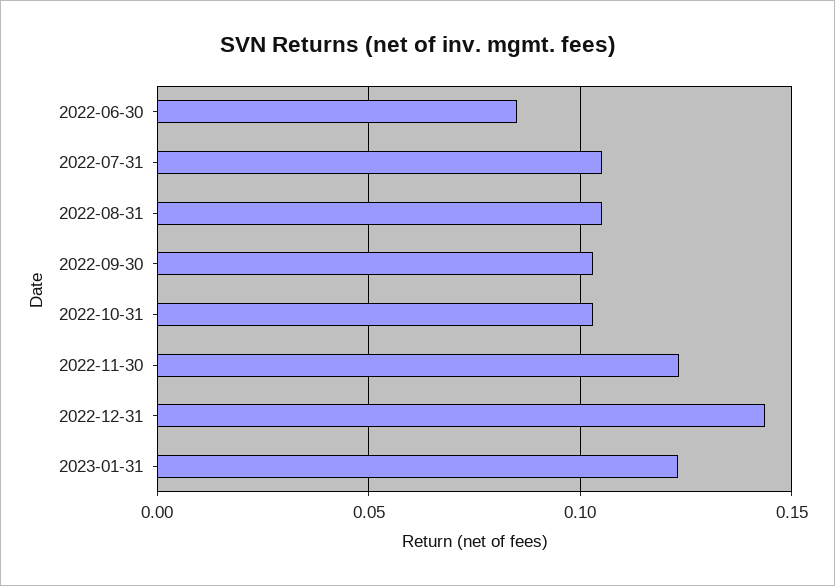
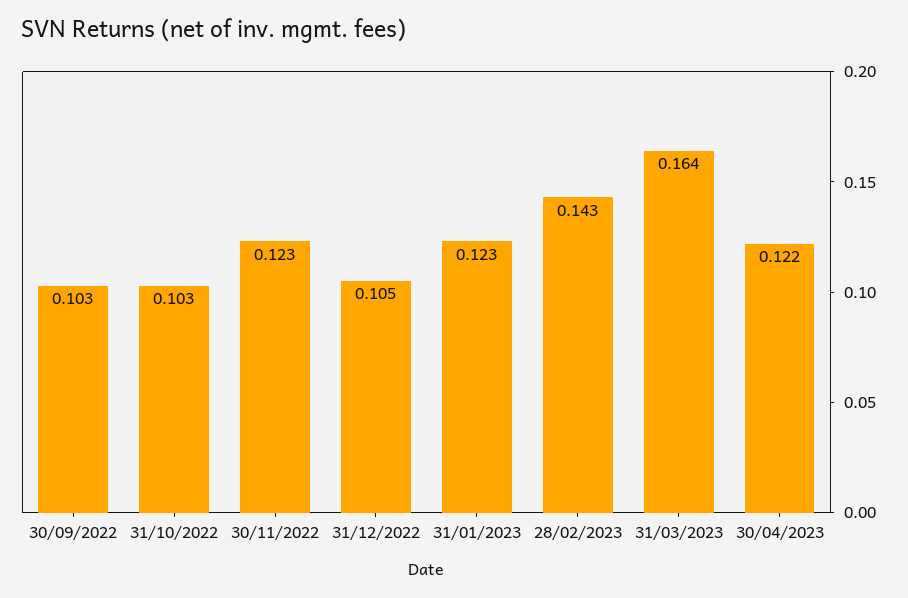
2022-06-30: 0.085 -> none
2022-07-31: 0.105 -> none
2022-08-31: 0.105 -> none
2022-12-31: 0.145 -> 0.105
28/02/2023: none -> 0.143
31/03/2023: none -> 0.164
30/04/2023: none -> 0.122

